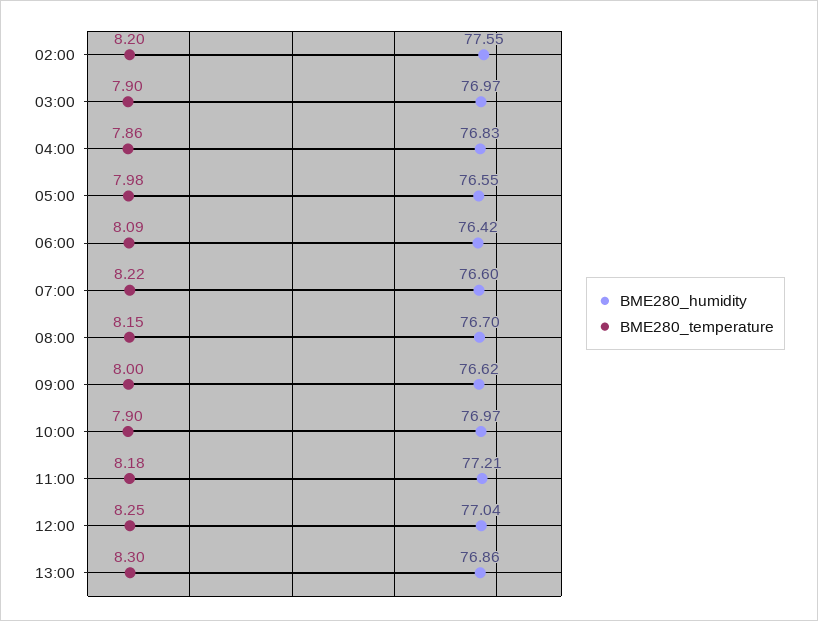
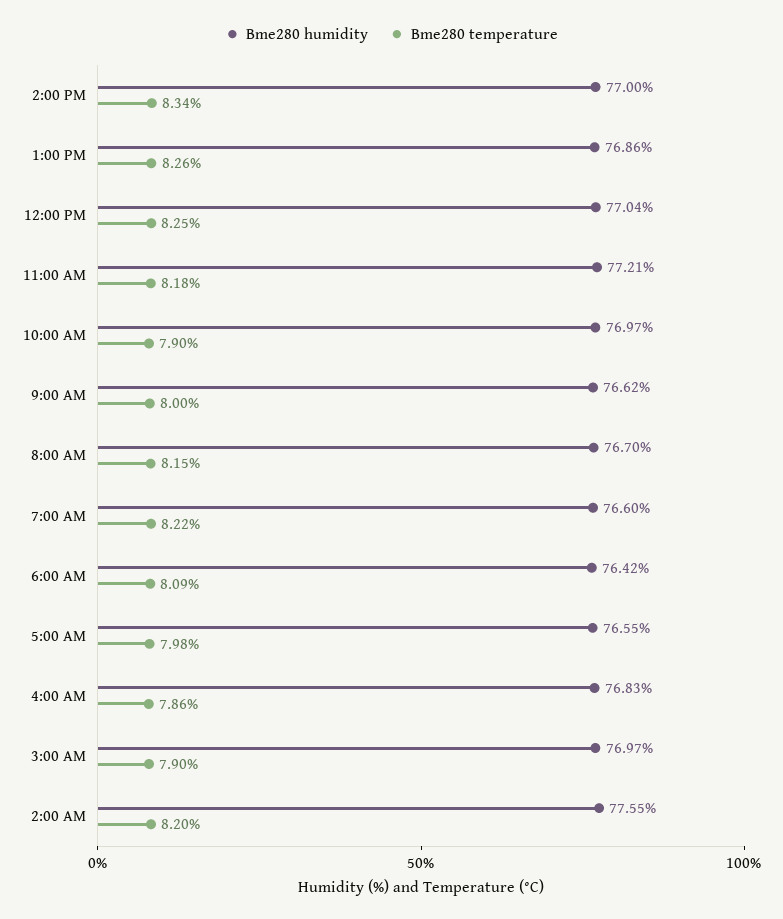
BME280_temperature, 13:00: 8.3 -> 8.26
BME280_humidity, 2:00 PM: none -> 77
BME280_temperature, 2:00 PM: none -> 8.34

